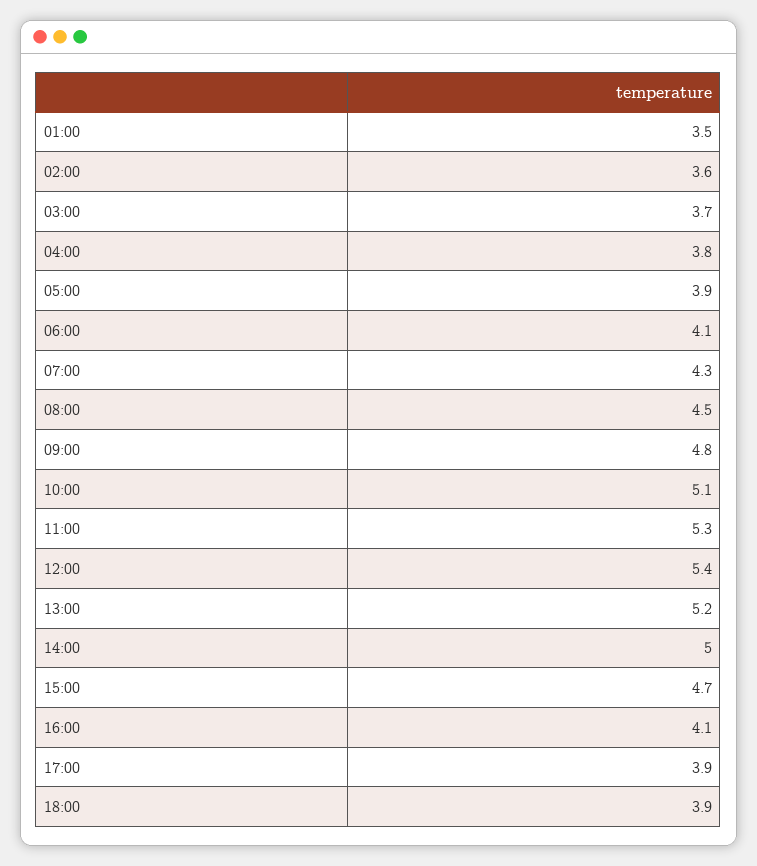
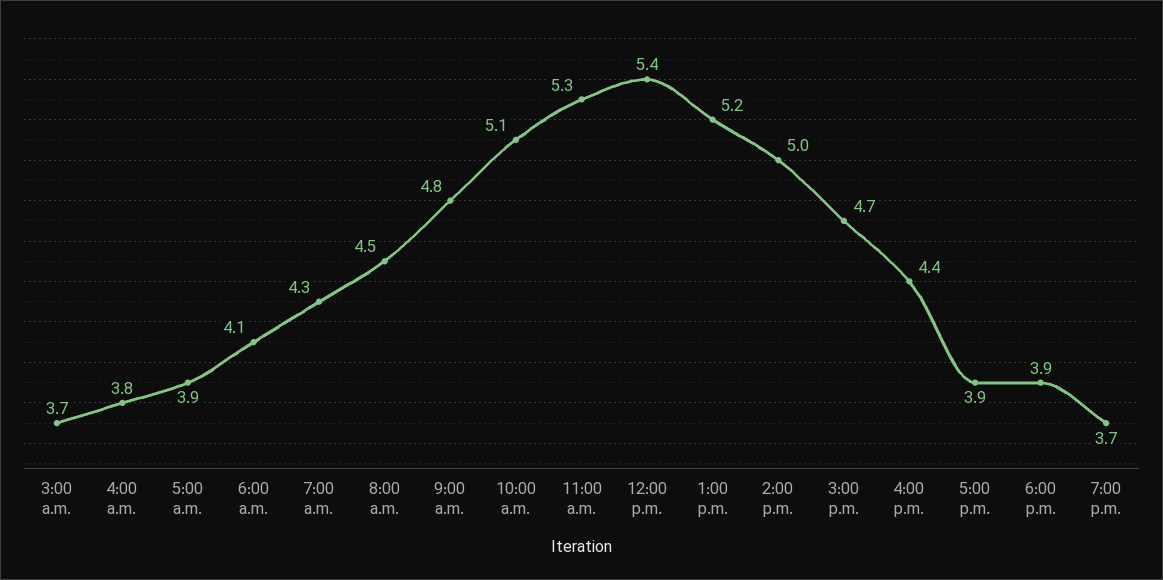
01:00: 3.5 -> none
02:00: 3.6 -> none
16:00: 4.1 -> 4.4
7:00 p.m.: none -> 3.7

